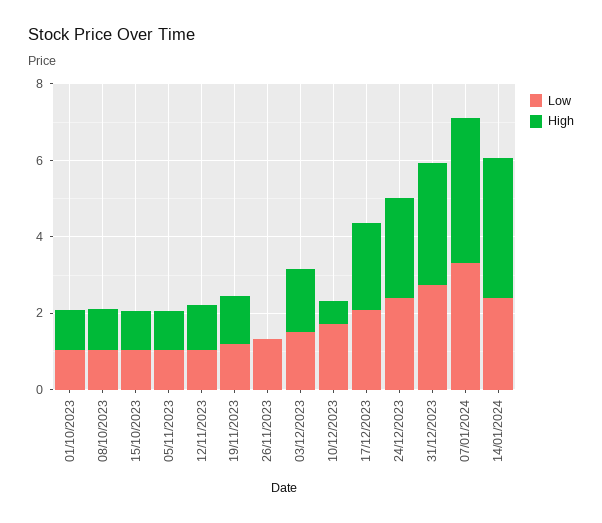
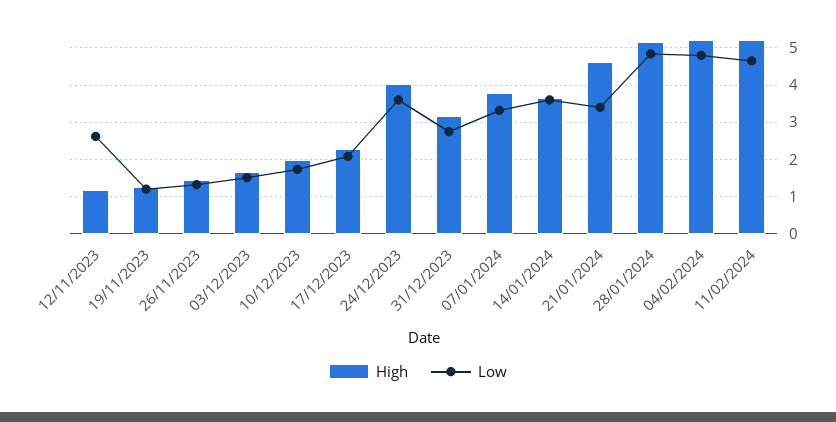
Low, 01/10/2023: 1 -> none
High, 01/10/2023: 1 -> none
Low, 08/10/2023: 1 -> none
High, 08/10/2023: 1 -> none
Low, 15/10/2023: 1 -> none
High, 15/10/2023: 1 -> none
Low, 05/11/2023: 1 -> none
High, 05/11/2023: 1 -> none
Low, 12/11/2023: 1 -> 2.6
High, 26/11/2023: 0 -> 1.4
High, 10/12/2023: 0.5 -> 2
Low, 24/12/2023: 2.5 -> 3.6
High, 24/12/2023: 2.5 -> 4
Low, 14/01/2024: 2.5 -> 3.6
High, 21/01/2024: none -> 4.6
Low, 21/01/2024: none -> 3.4
High, 28/01/2024: none -> 5.2
Low, 28/01/2024: none -> 4.8
High, 04/02/2024: none -> 5.2
Low, 04/02/2024: none -> 4.8
High, 11/02/2024: none -> 5.2
Low, 11/02/2024: none -> 4.6

